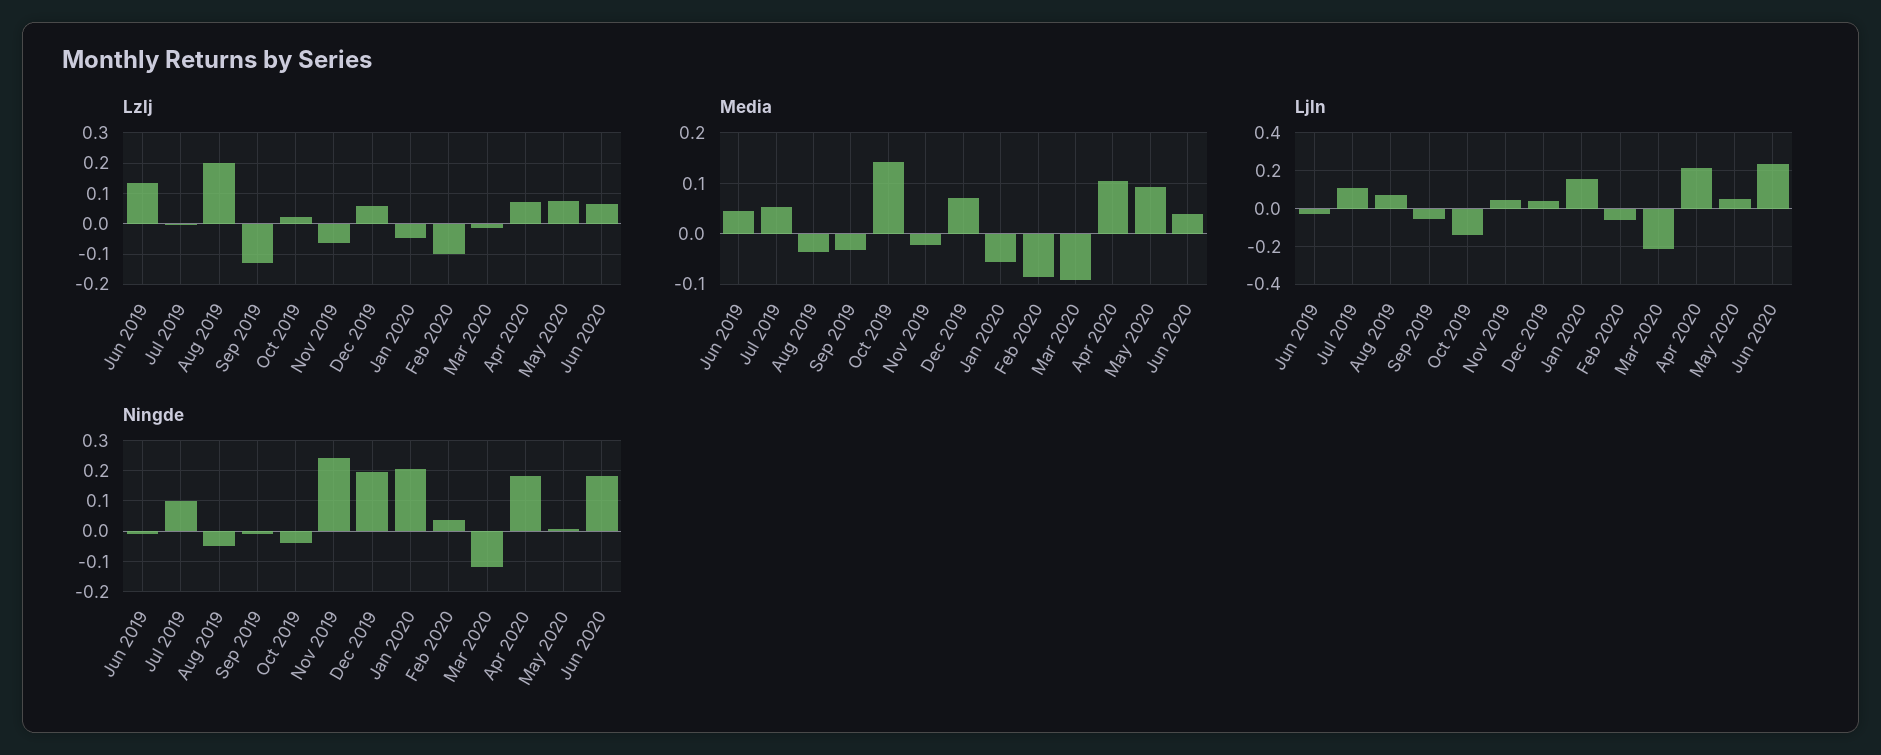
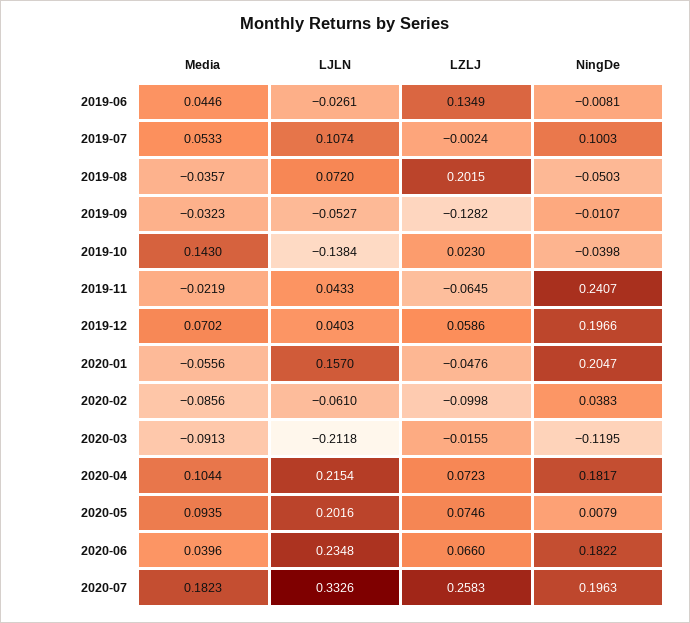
Ljln, May 2020: 0.05 -> 0.2016
Media, 2020-07: none -> 0.1823
Ljln, 2020-07: none -> 0.3326
Lzlj, 2020-07: none -> 0.2583
Ningde, 2020-07: none -> 0.1963

